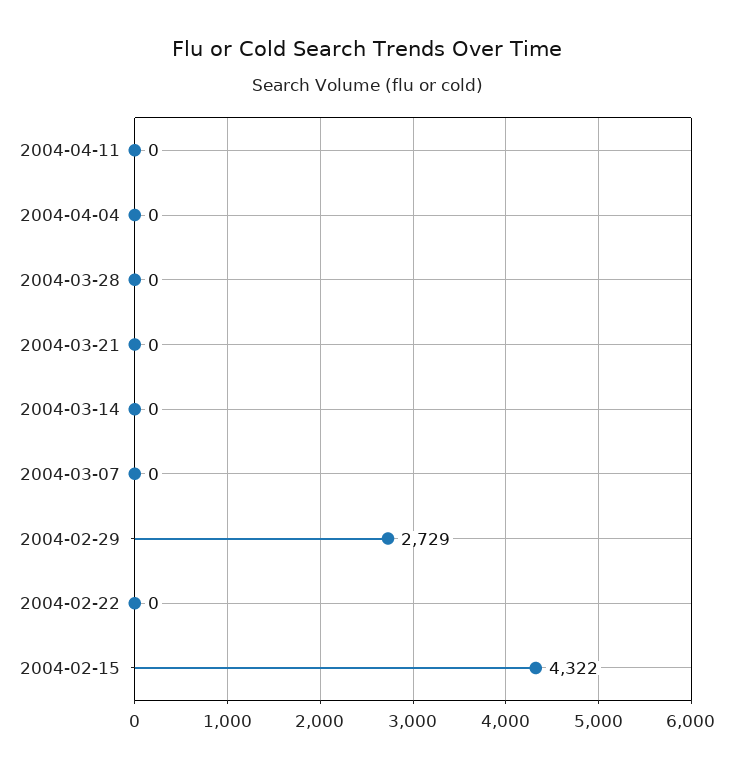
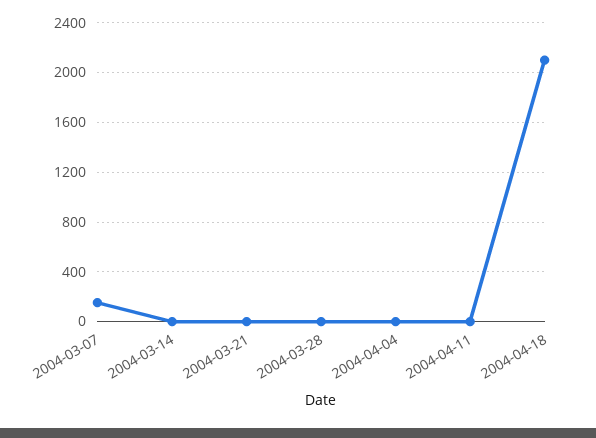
2004-03-07: 0 -> 150
2004-02-29: 2729 -> none
2004-02-22: 0 -> none
2004-02-15: 4322 -> none
2004-04-18: none -> 2100

